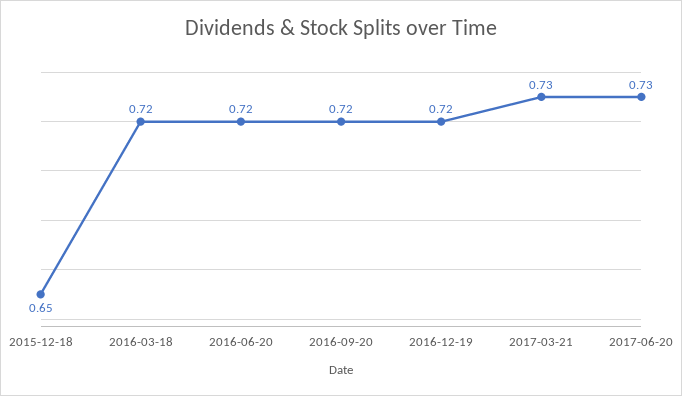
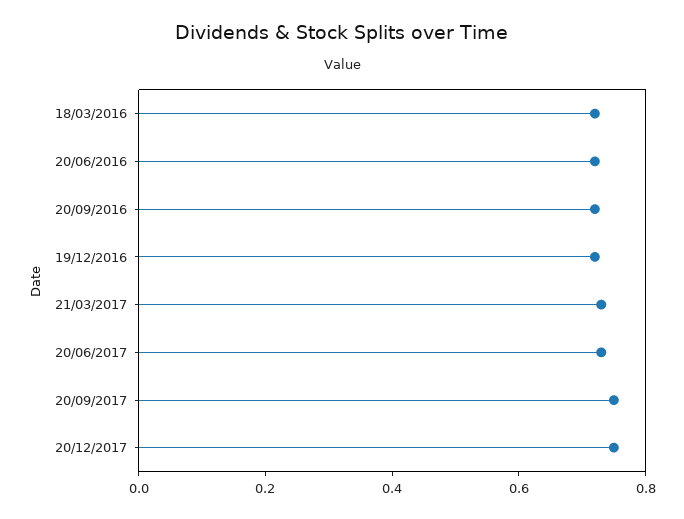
2015-12-18: 0.65 -> none
20/09/2017: none -> 0.75
20/12/2017: none -> 0.75

